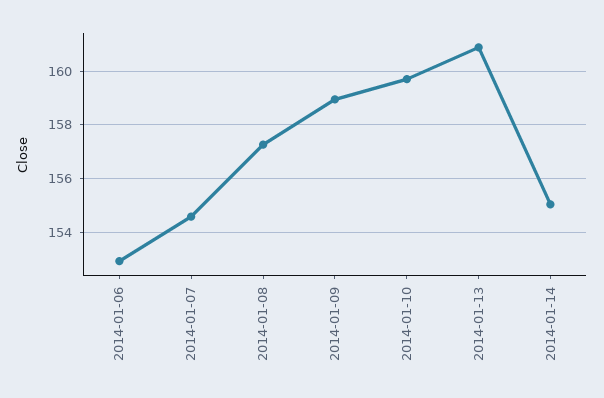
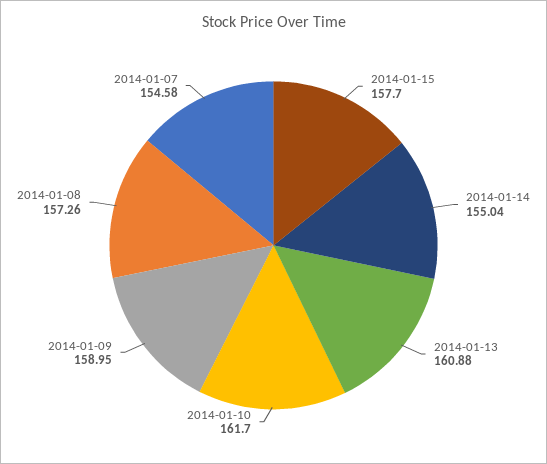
2014-01-06: 153 -> none
2014-01-10: 159.75 -> 161.7
2014-01-15: none -> 157.7

